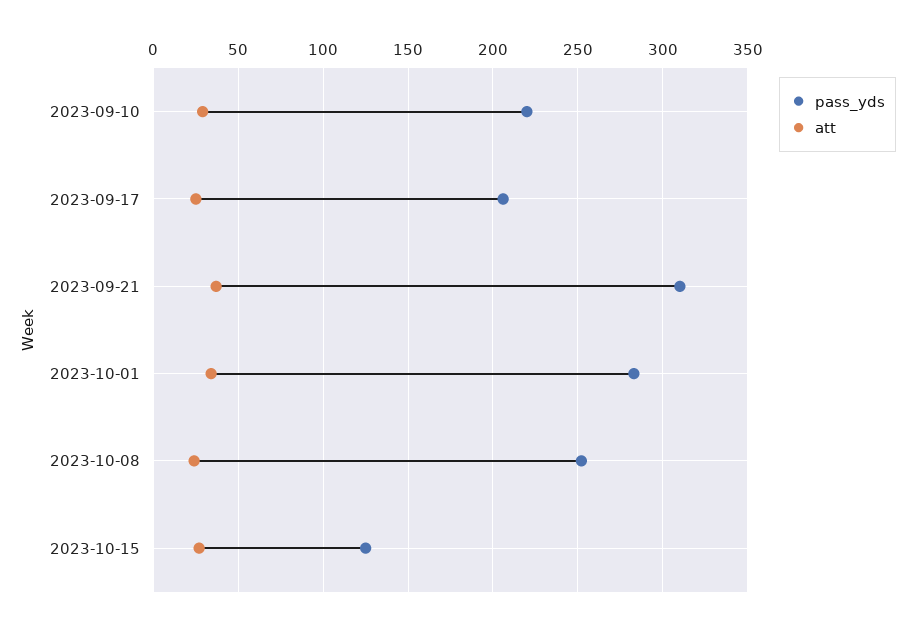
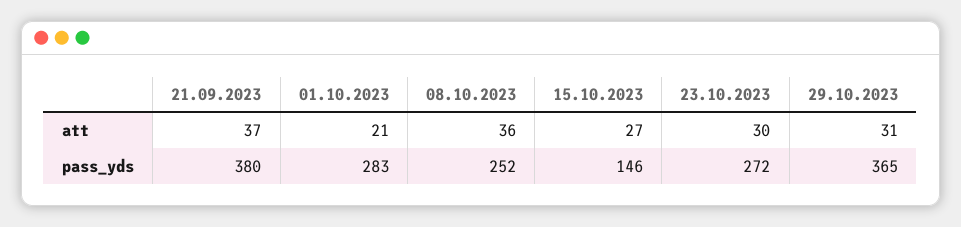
pass_yds, 2023-09-10: 220 -> none
att, 2023-09-10: 30 -> none
pass_yds, 2023-09-17: 205 -> none
att, 2023-09-17: 25 -> none
pass_yds, 2023-09-21: 310 -> 380
att, 2023-10-01: 35 -> 21
att, 2023-10-08: 25 -> 36
pass_yds, 2023-10-15: 125 -> 146
att, 23.10.2023: none -> 30
att, 29.10.2023: none -> 31
pass_yds, 23.10.2023: none -> 272
pass_yds, 29.10.2023: none -> 365

